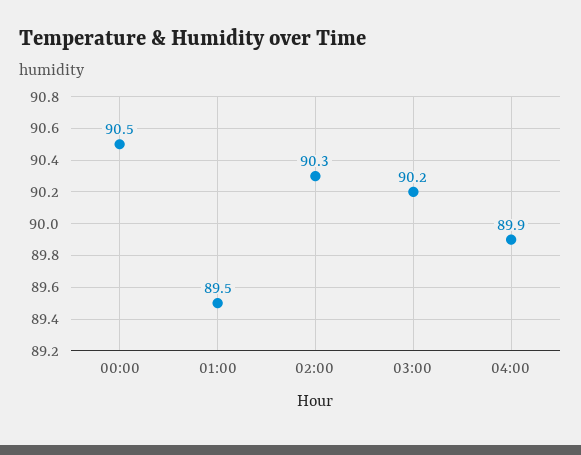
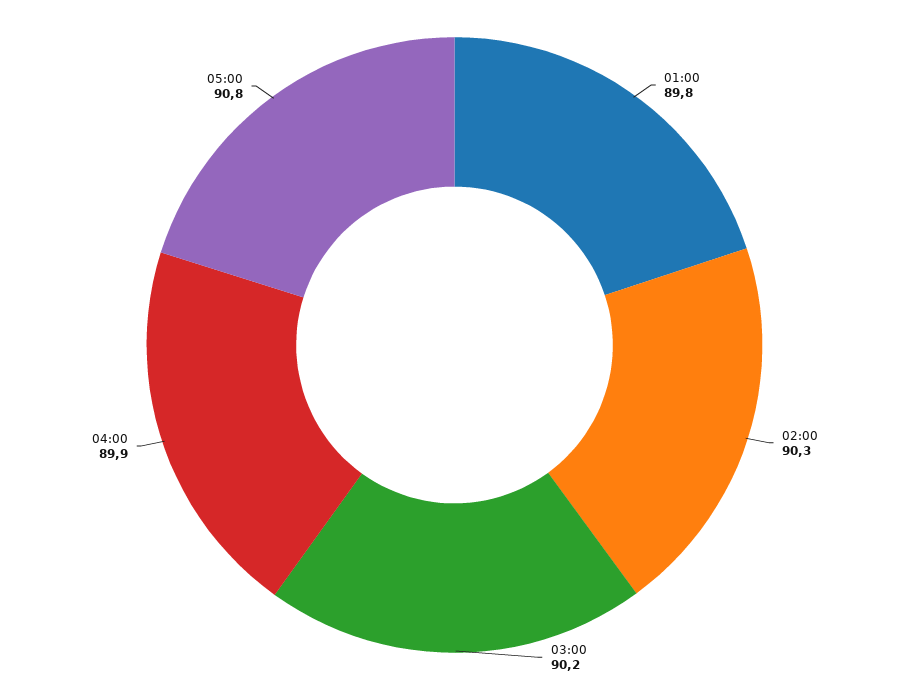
00:00: 90.5 -> none
01:00: 89.5 -> 89.8
05:00: none -> 90.8

